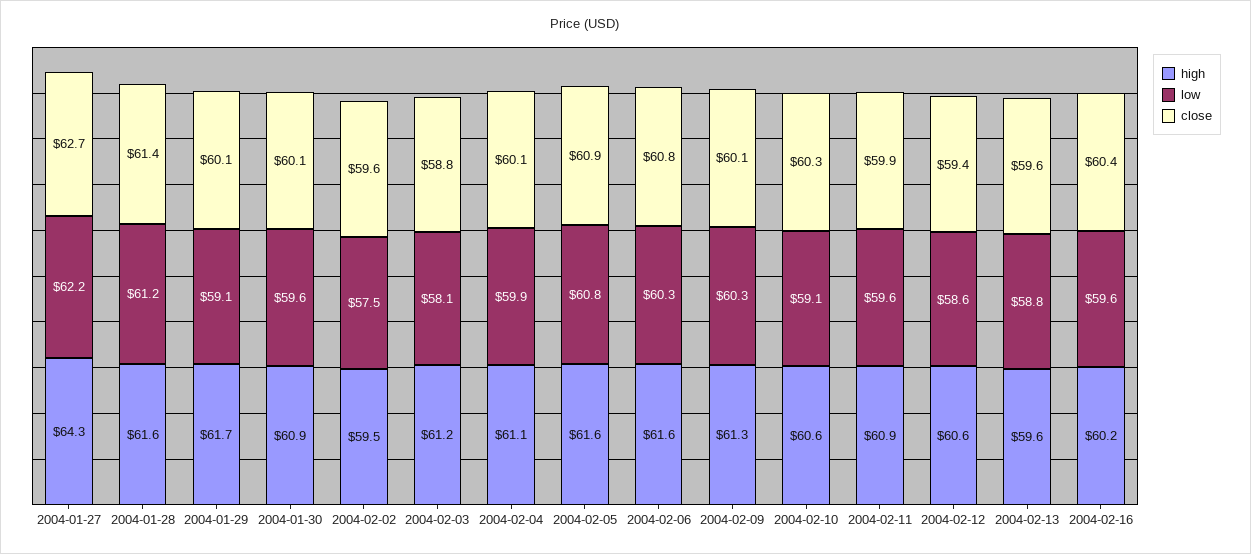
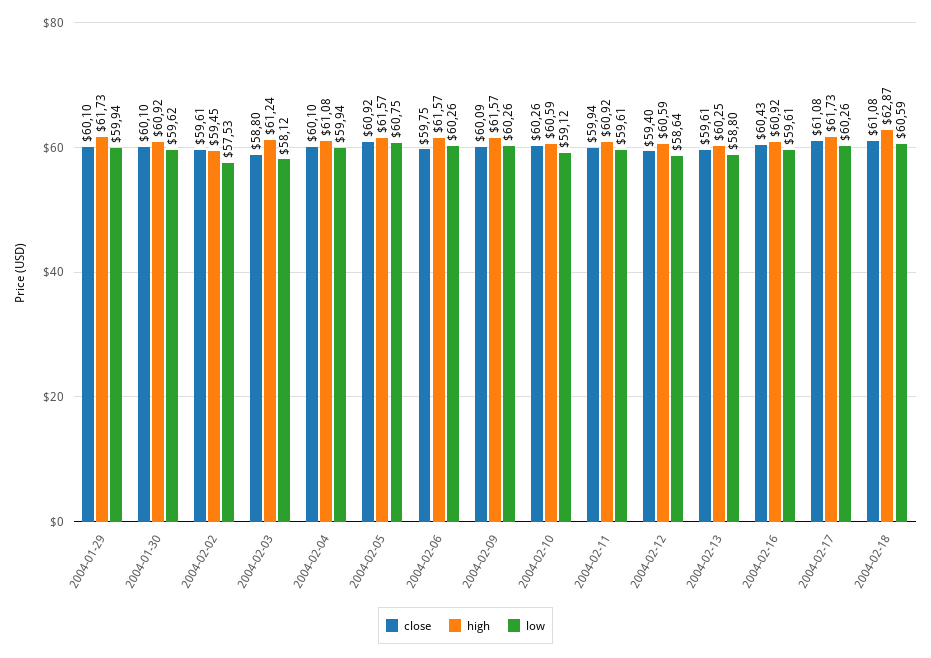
high, 2004-01-27: 64.3 -> none
low, 2004-01-27: 62.2 -> none
close, 2004-01-27: 62.7 -> none
high, 2004-01-28: 61.6 -> none
low, 2004-01-28: 61.2 -> none
close, 2004-01-28: 61.4 -> none
low, 2004-01-29: 59.1 -> 59.94
close, 2004-02-06: 60.8 -> 59.75
high, 2004-02-09: 61.3 -> 61.57
high, 2004-02-13: 59.6 -> 60.25
high, 2004-02-16: 60.2 -> 60.92
close, 2004-02-17: none -> 61.08
high, 2004-02-17: none -> 61.73
low, 2004-02-17: none -> 60.26
close, 2004-02-18: none -> 61.08
high, 2004-02-18: none -> 62.87
low, 2004-02-18: none -> 60.59

